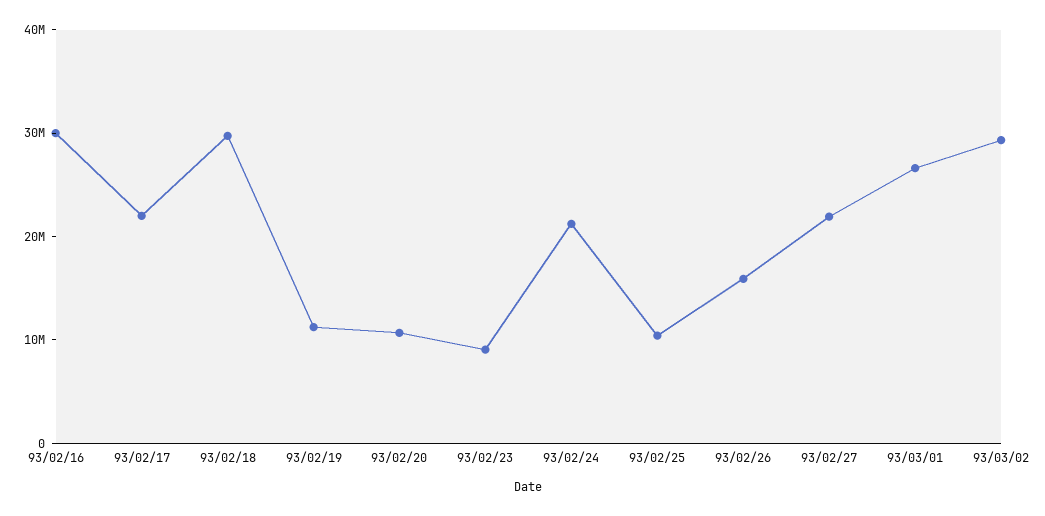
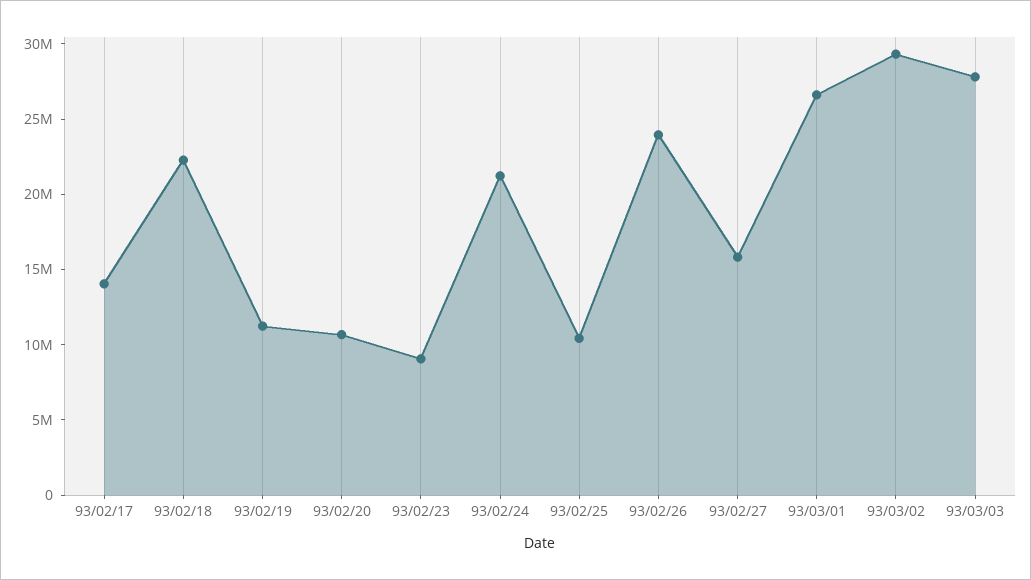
93/02/16: 30000000 -> none
93/02/17: 22000000 -> 14000000
93/02/18: 30000000 -> 22000000
93/02/26: 16000000 -> 24000000
93/02/27: 22000000 -> 16000000
93/03/03: none -> 28000000

